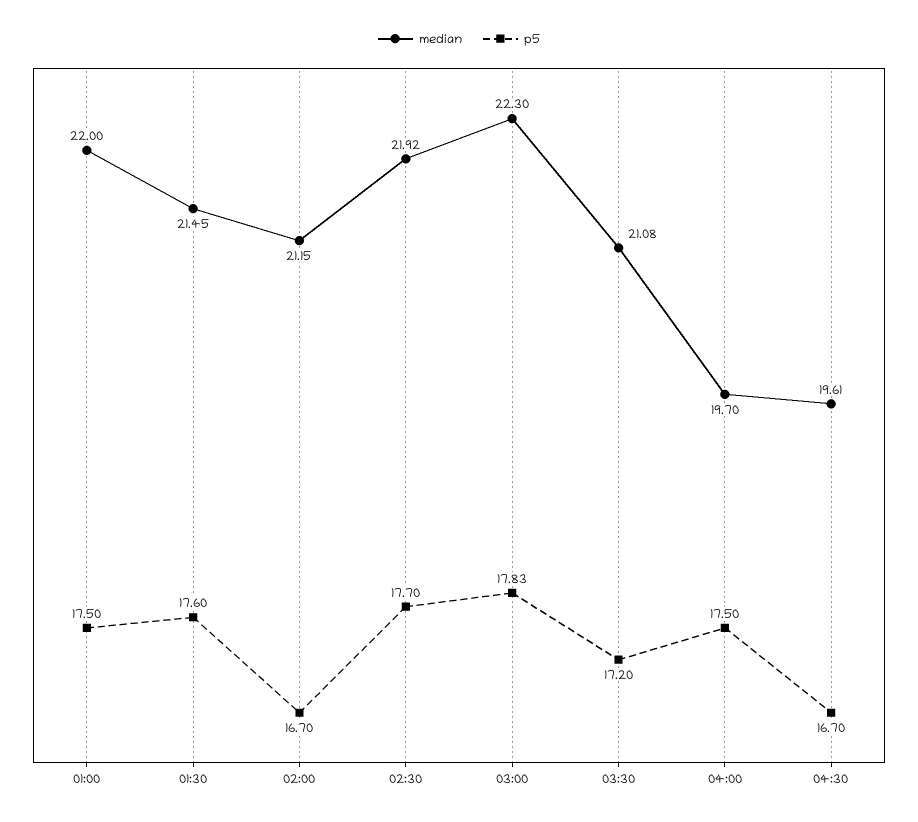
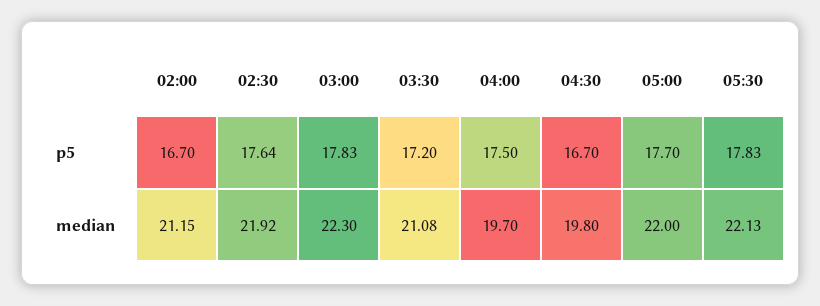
median, 01:00: 22 -> none
p5, 01:00: 17.5 -> none
median, 01:30: 21.45 -> none
p5, 01:30: 17.6 -> none
p5, 02:30: 17.7 -> 17.64
median, 04:30: 19.61 -> 19.8
p5, 05:00: none -> 17.7
p5, 05:30: none -> 17.83
median, 05:00: none -> 22
median, 05:30: none -> 22.13

